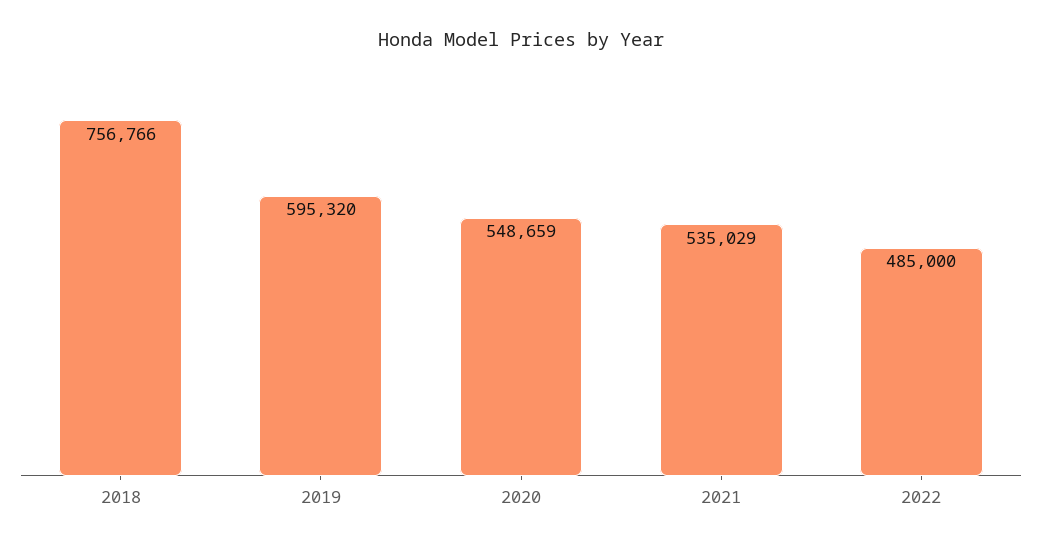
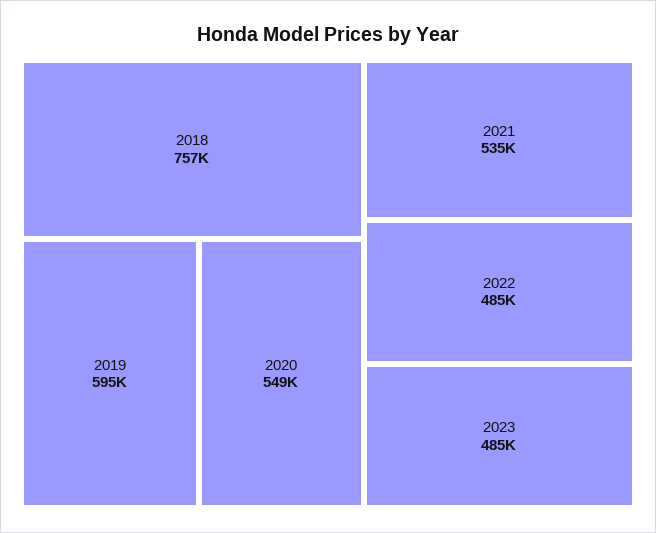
2023: none -> 485000

